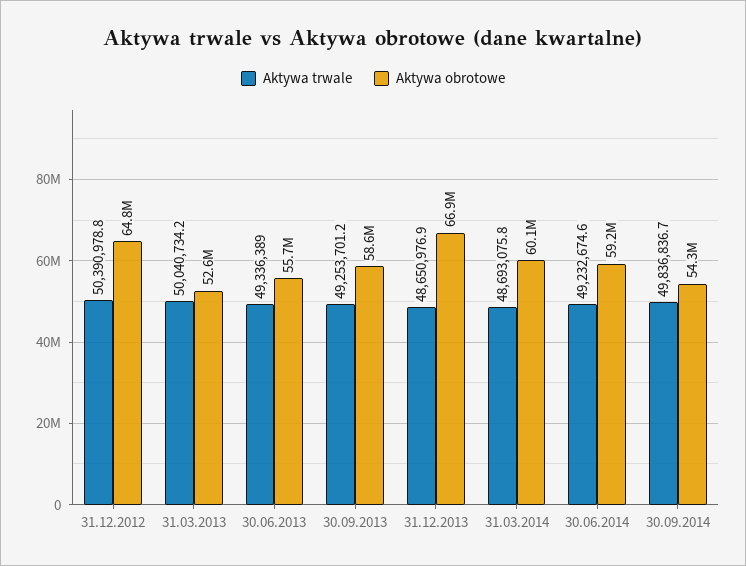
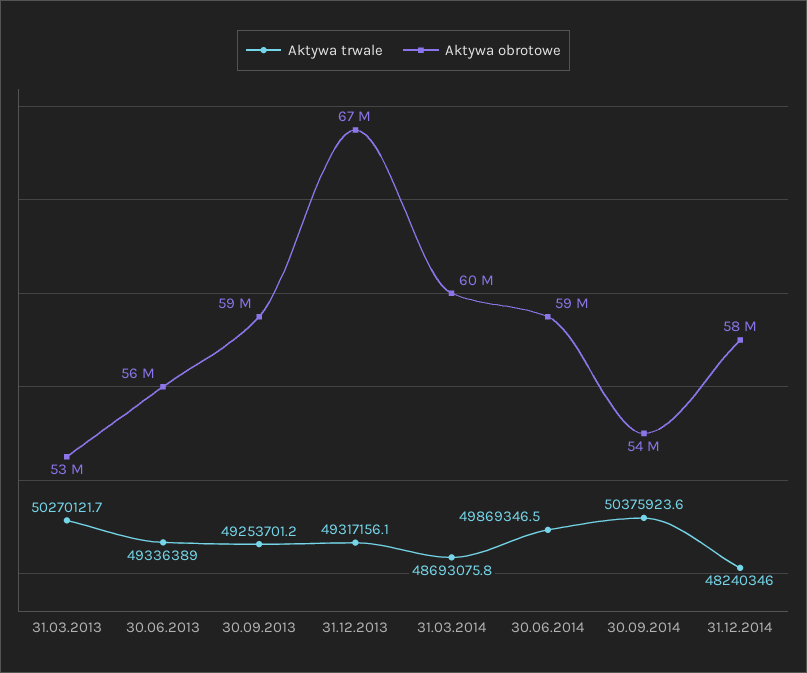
Aktywa trwale, 31.12.2012: 50390978.8 -> none
Aktywa obrotowe, 31.12.2012: 64800000 -> none
Aktywa trwale, 31.03.2013: 50040734.2 -> 50270121.7
Aktywa trwale, 31.12.2013: 48650976.9 -> 49317156.1
Aktywa trwale, 30.06.2014: 49232674.6 -> 49869346.5
Aktywa trwale, 30.09.2014: 49836836.7 -> 50375923.6
Aktywa trwale, 31.12.2014: none -> 48240346
Aktywa obrotowe, 31.12.2014: none -> 58000000

